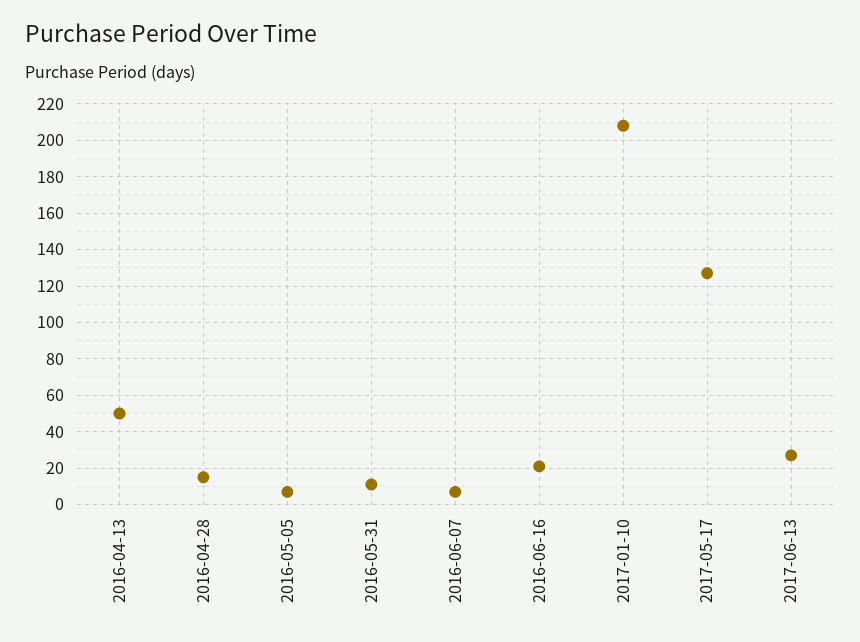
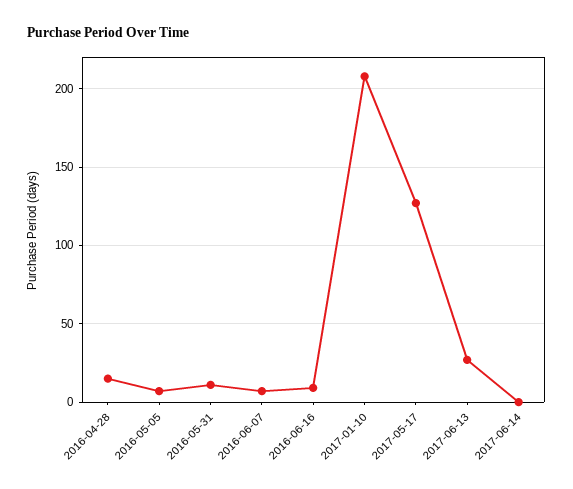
2016-04-13: 50 -> none
2016-06-16: 20 -> 10
2017-06-14: none -> 0

